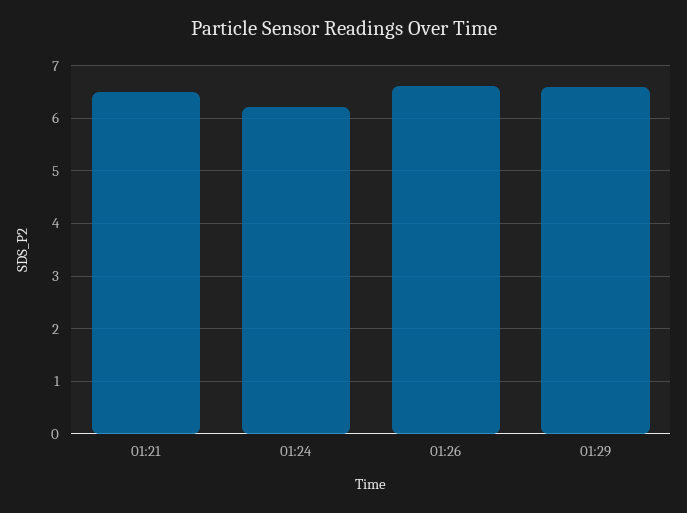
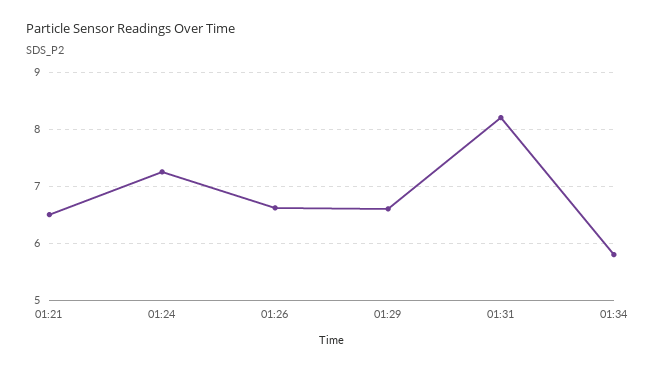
01:24: 6.2 -> 7.2
01:31: none -> 8.2
01:34: none -> 5.8

